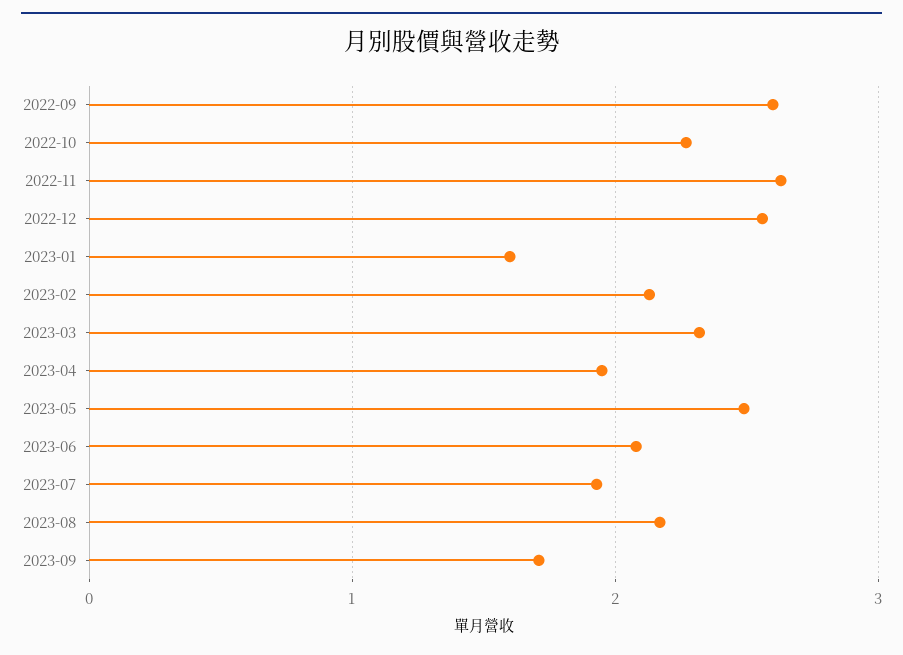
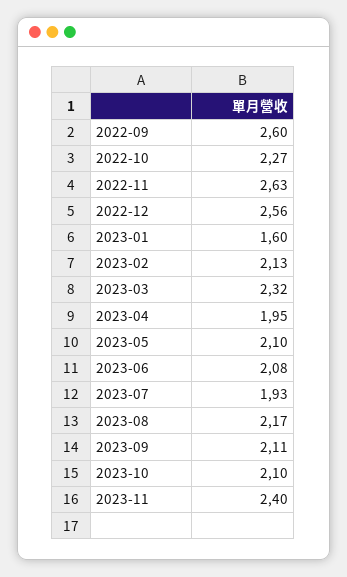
2023-05: 2.5 -> 2.1
2023-09: 1.7 -> 2.11
2023-10: none -> 2.1
2023-11: none -> 2.4

